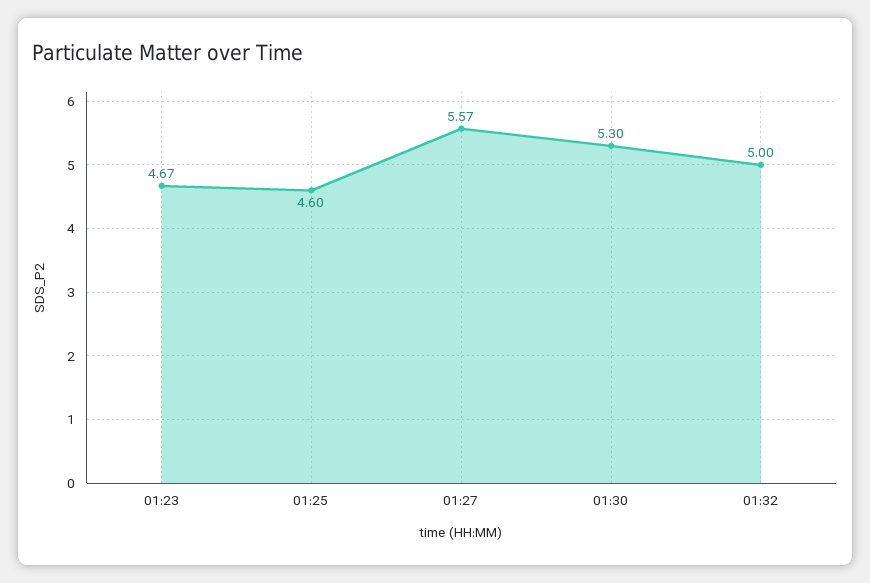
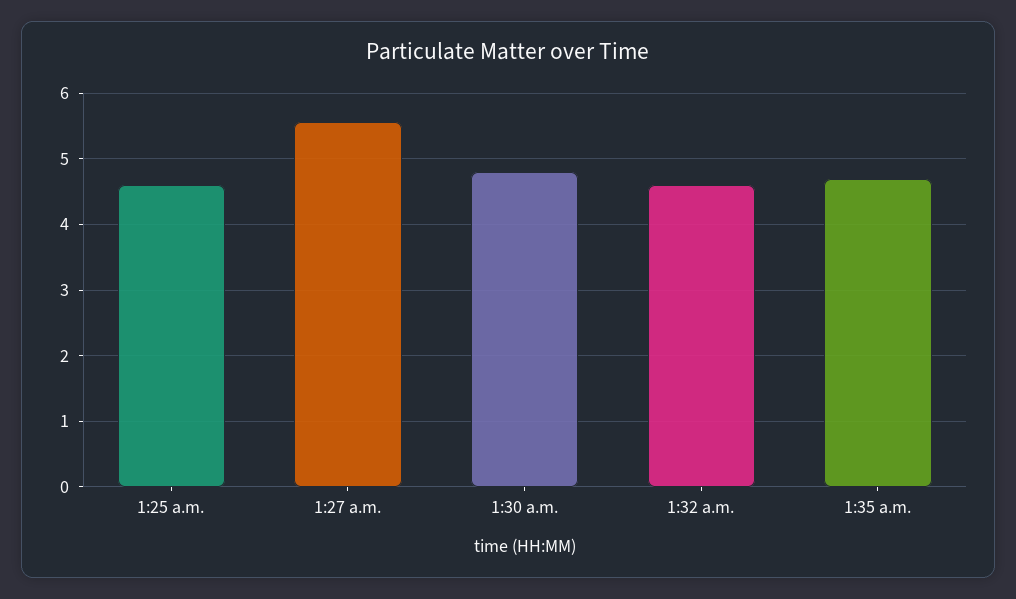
01:23: 4.67 -> none
01:30: 5.3 -> 4.8
01:32: 5 -> 4.6
1:35 a.m.: none -> 4.7

